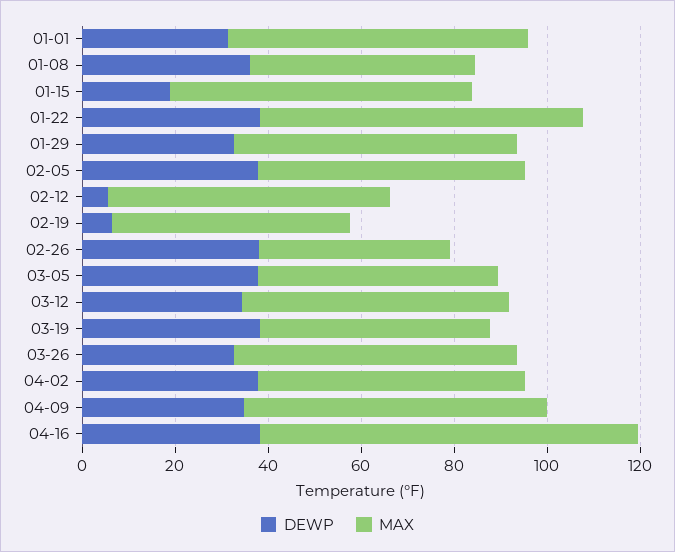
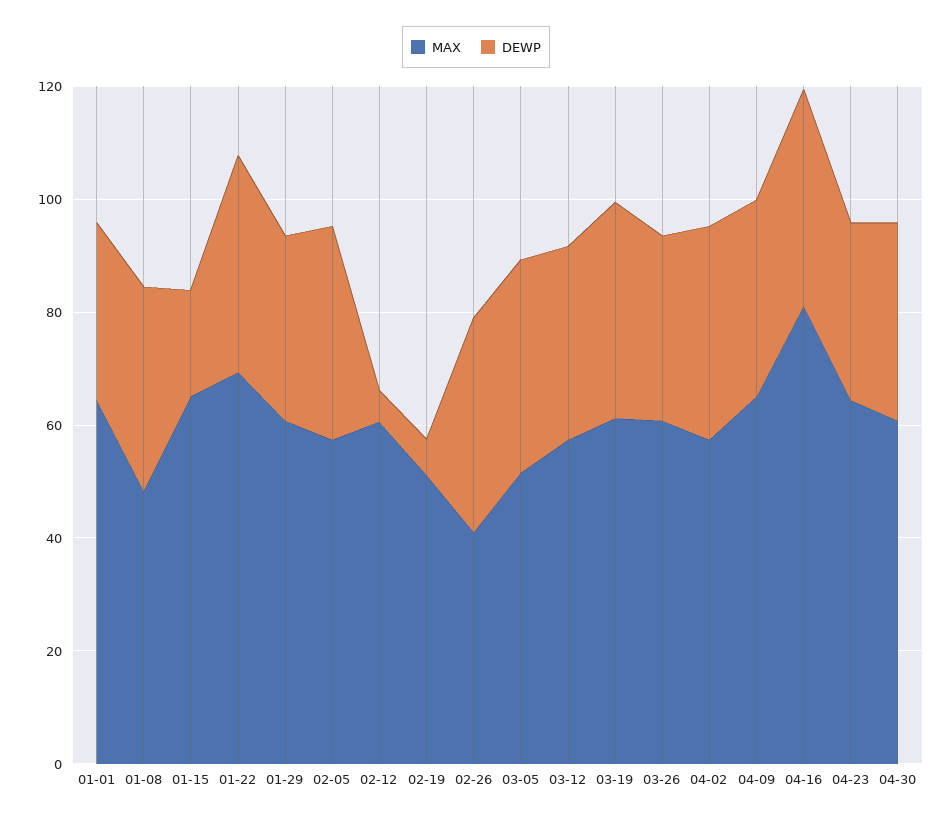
MAX, 03-19: 50 -> 60
MAX, 04-23: none -> 65
DEWP, 04-23: none -> 30
MAX, 04-30: none -> 60
DEWP, 04-30: none -> 35

